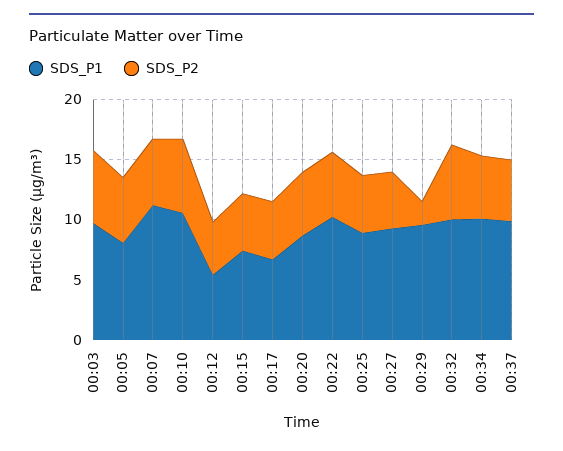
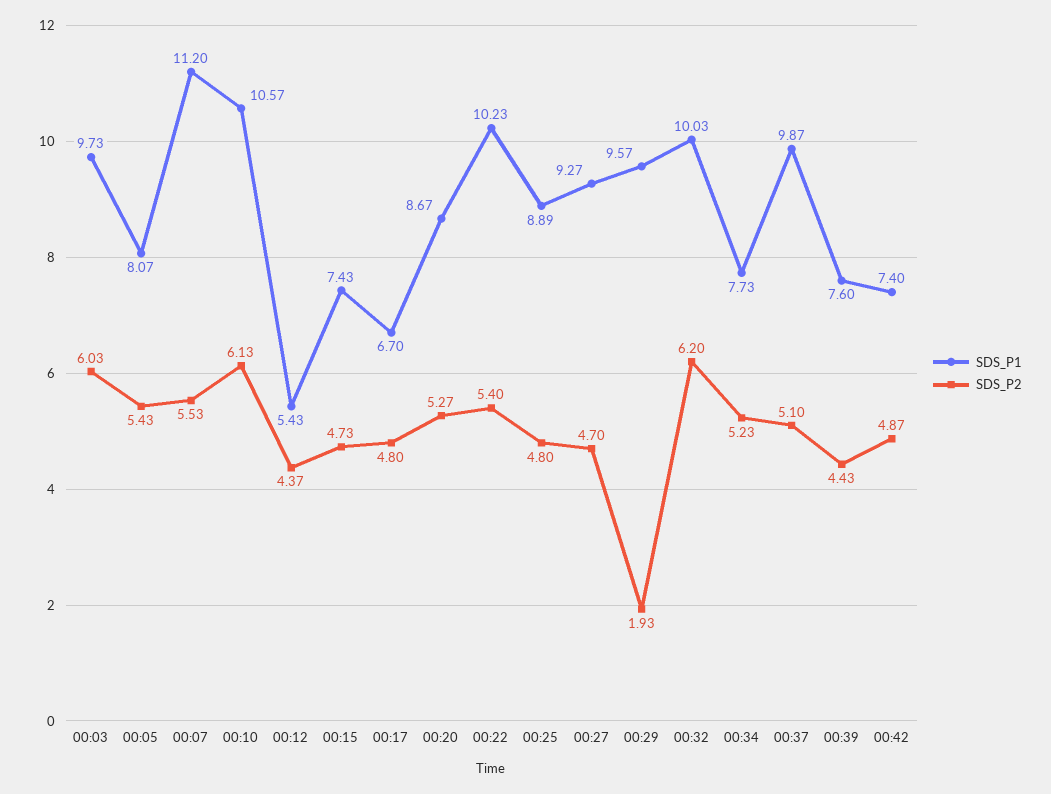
SDS_P1, 00:34: 10 -> 7.73
SDS_P1, 00:39: none -> 7.6
SDS_P2, 00:39: none -> 4.43
SDS_P1, 00:42: none -> 7.4
SDS_P2, 00:42: none -> 4.87

